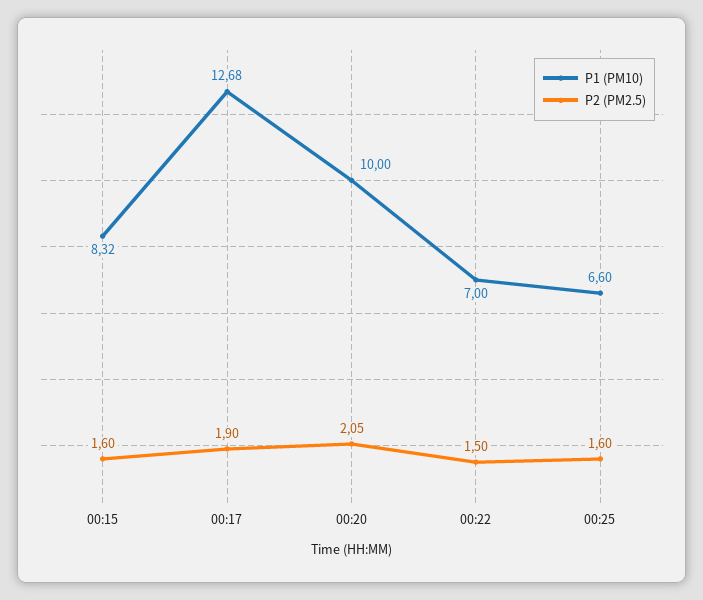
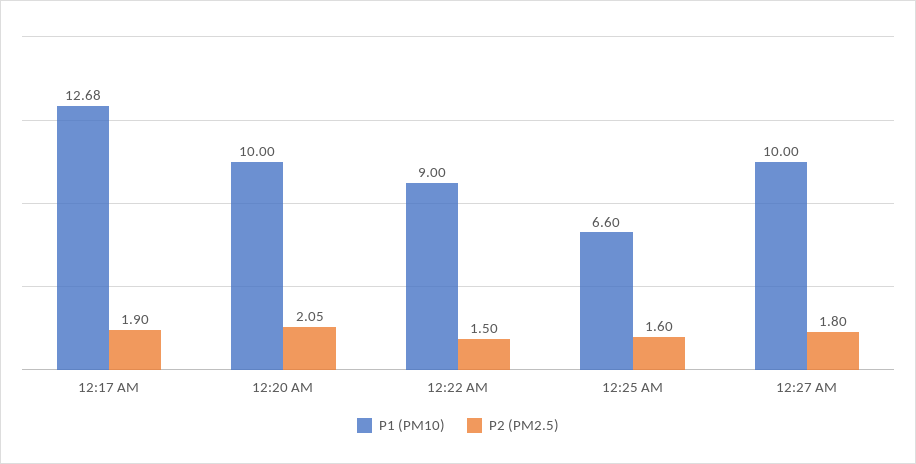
P1 (PM10), 00:15: 8.32 -> none
P2 (PM2.5), 00:15: 1.6 -> none
P1 (PM10), 00:22: 7 -> 9
P1 (PM10), 12:27 AM: none -> 10
P2 (PM2.5), 12:27 AM: none -> 1.8

